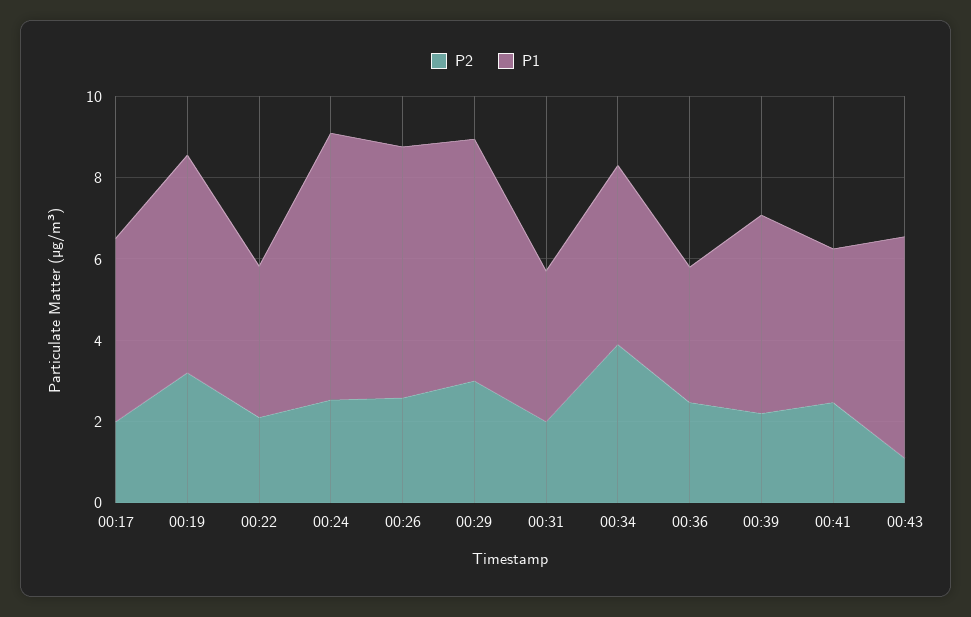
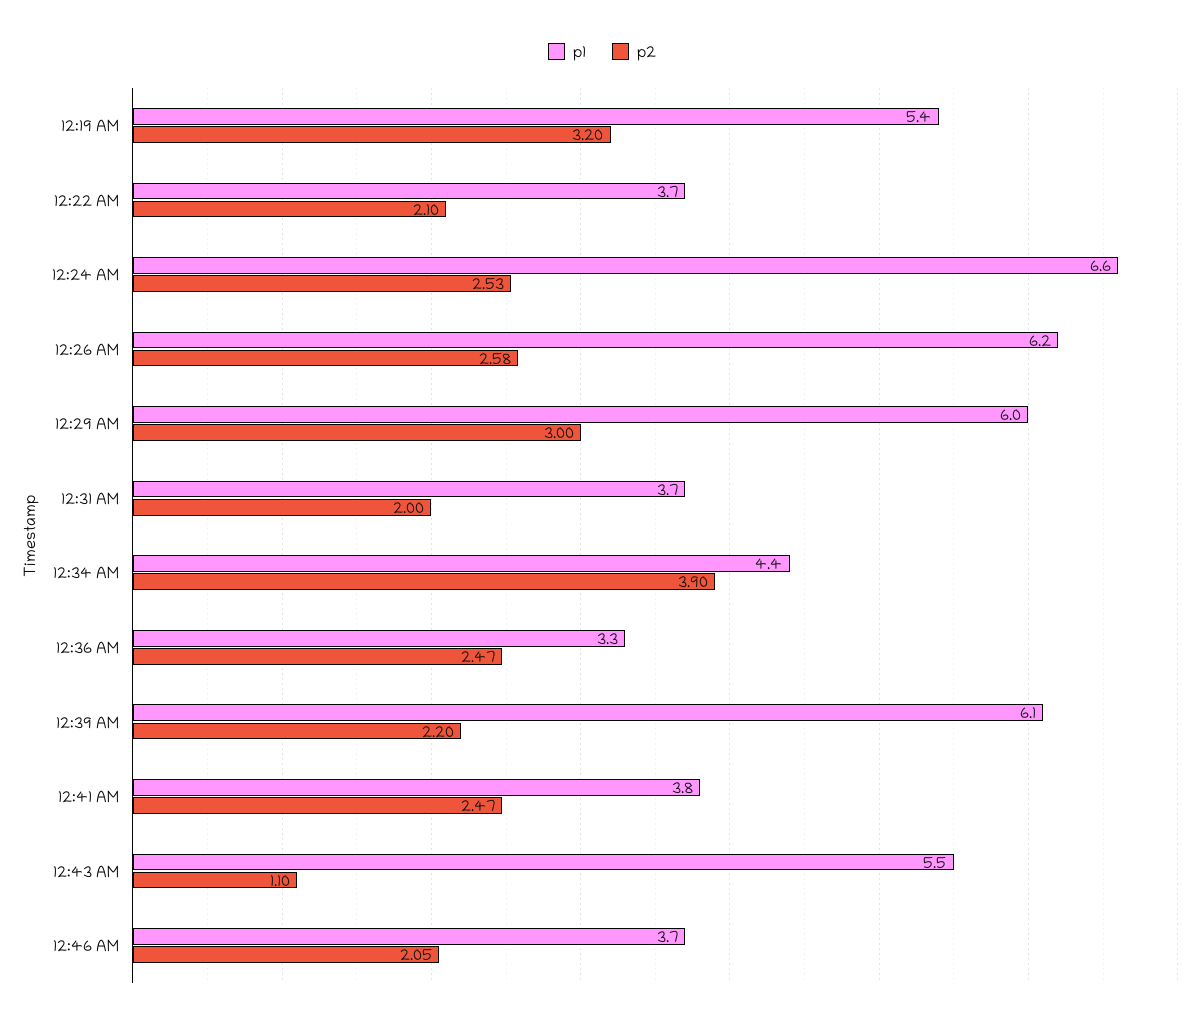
P2, 00:17: 2 -> none
P1, 00:17: 4.5 -> none
P1, 00:39: 5 -> 6.1
P1, 12:46 AM: none -> 3.7
P2, 12:46 AM: none -> 2.05

